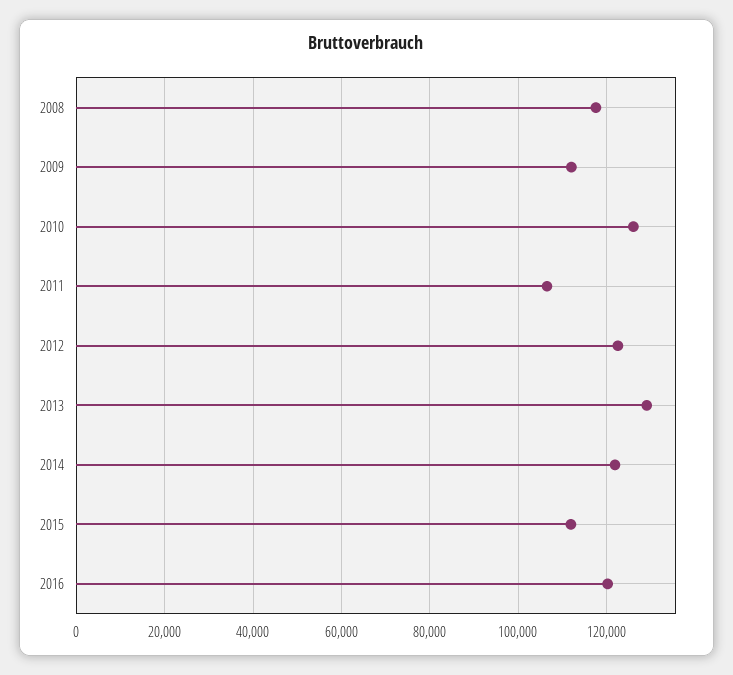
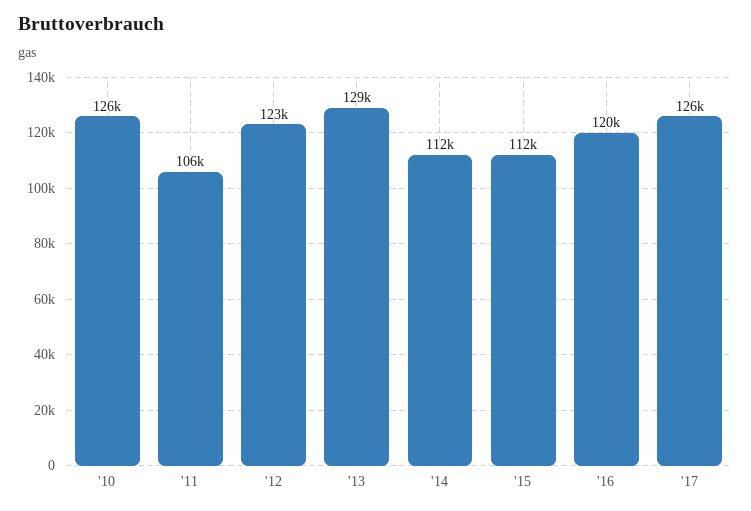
2008: 118000 -> none
2009: 112000 -> none
2014: 122000 -> 112000
'17: none -> 126000

